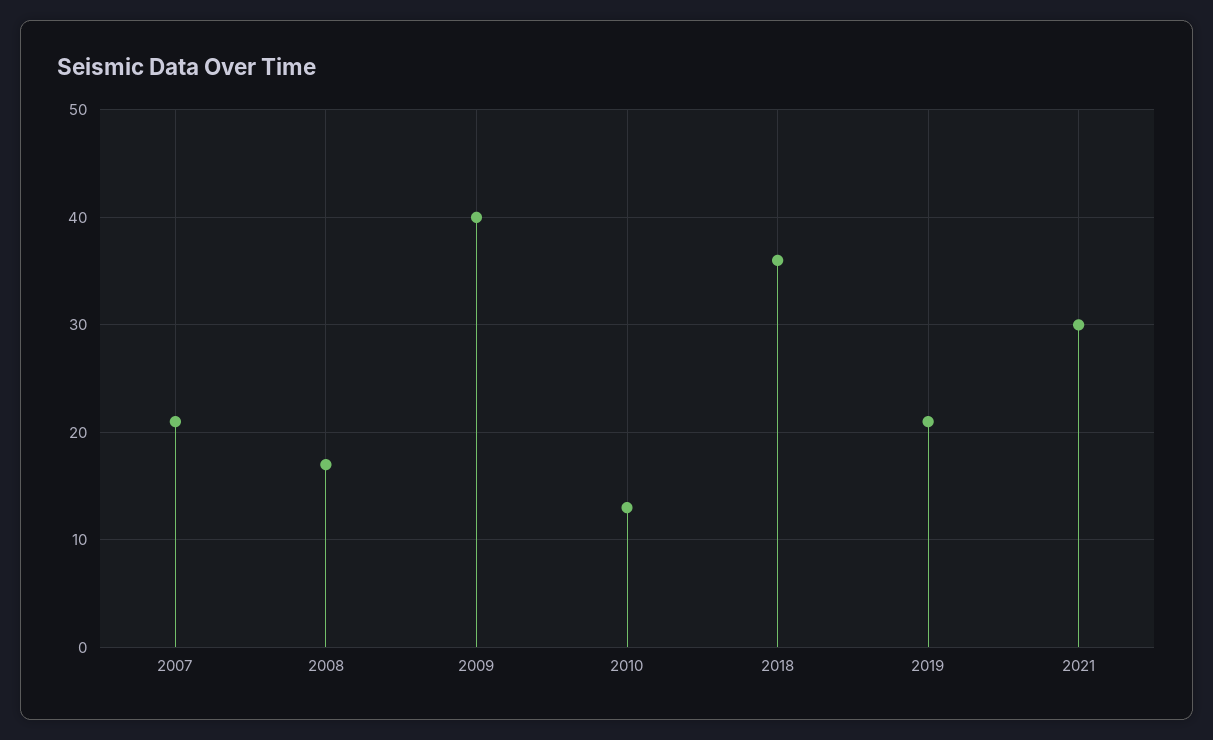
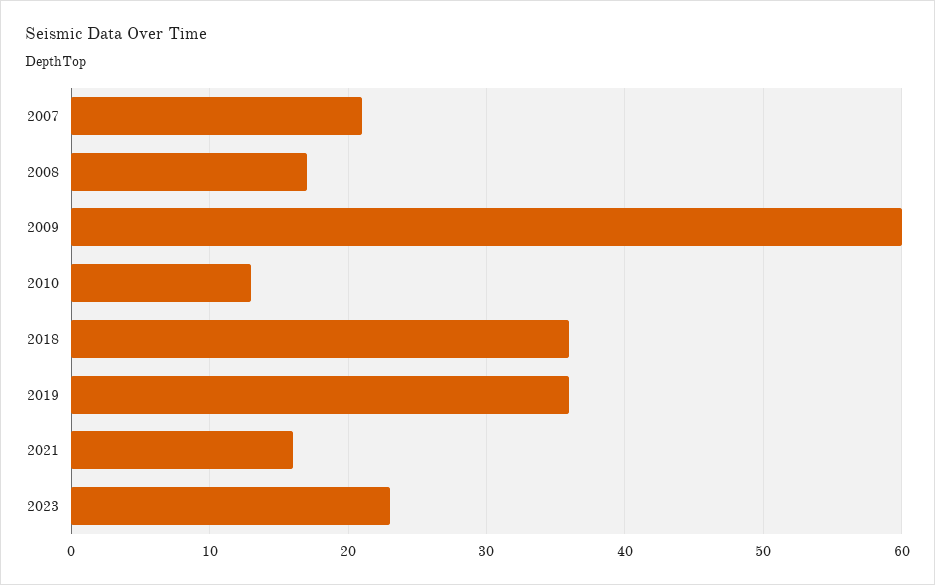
2009: 40 -> 60
2019: 21 -> 36
2021: 30 -> 16
2023: none -> 23

